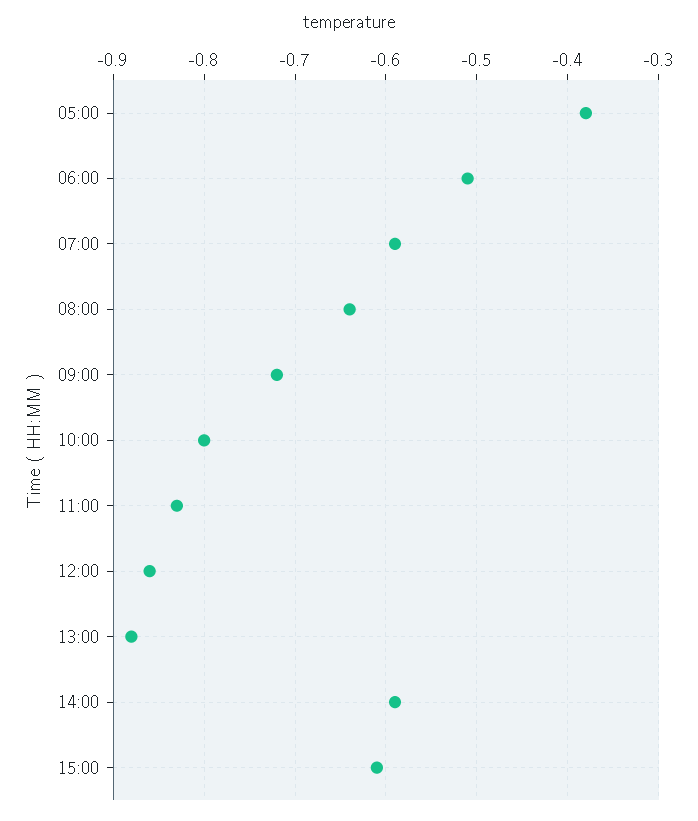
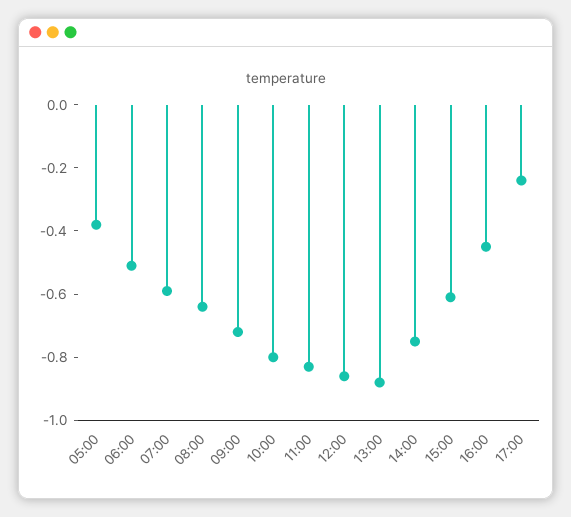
14:00: -0.59 -> -0.75
16:00: none -> -0.45
17:00: none -> -0.25

